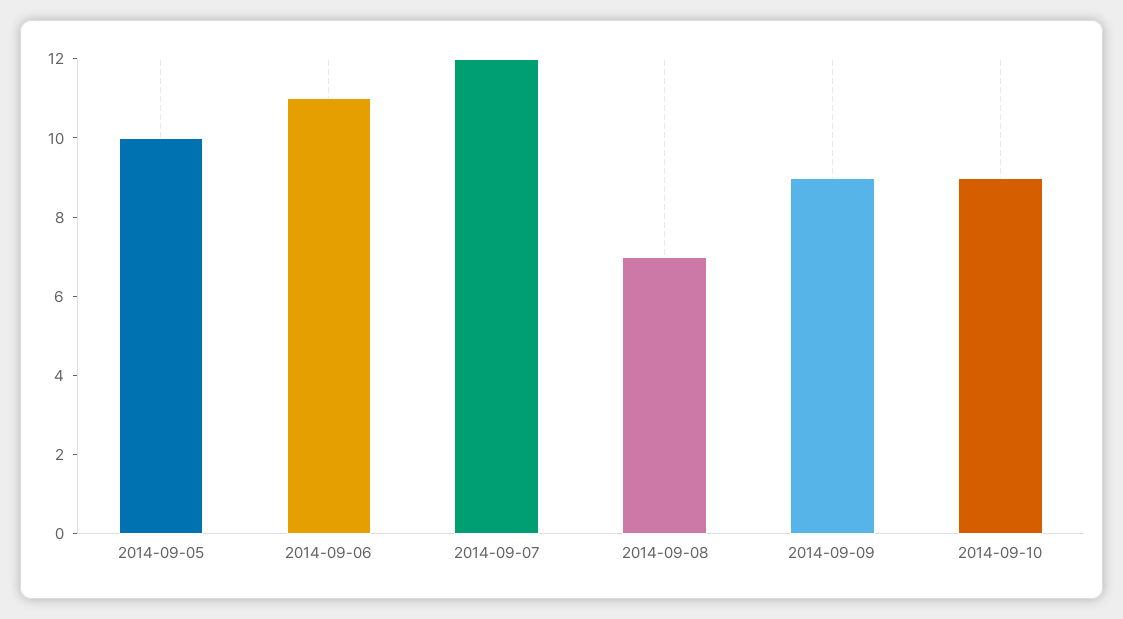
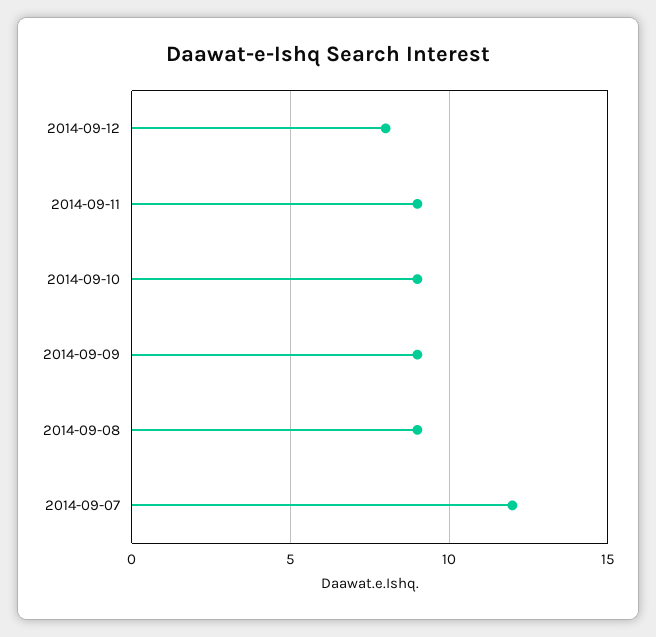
2014-09-05: 10 -> none
2014-09-06: 11 -> none
2014-09-08: 7 -> 9
2014-09-12: none -> 8
2014-09-11: none -> 9

